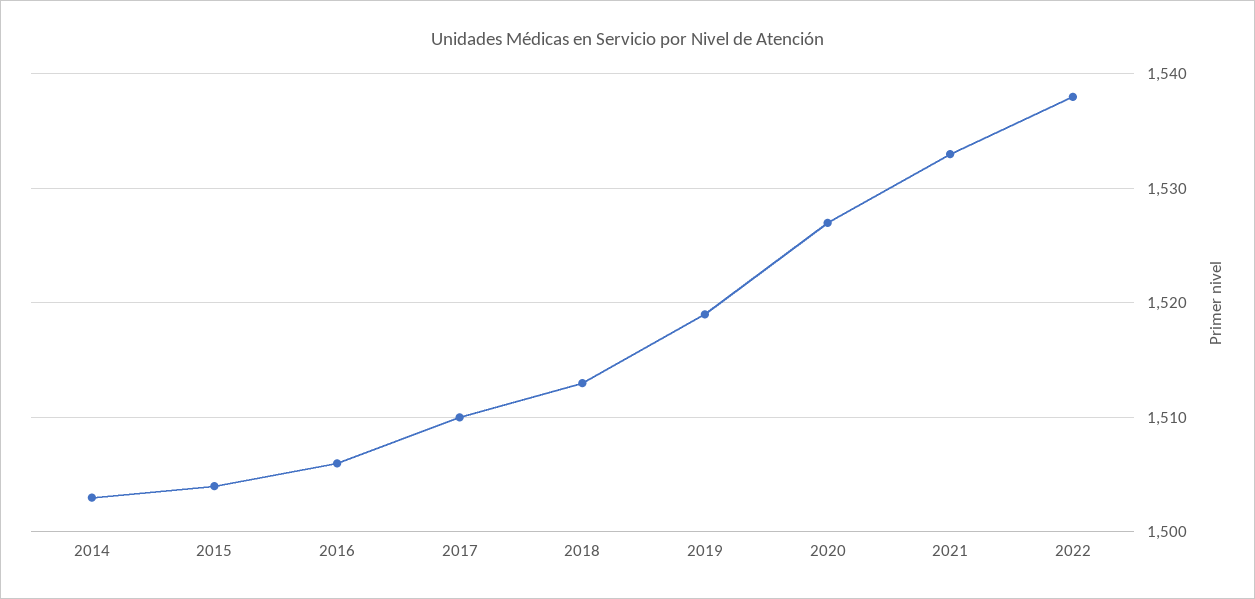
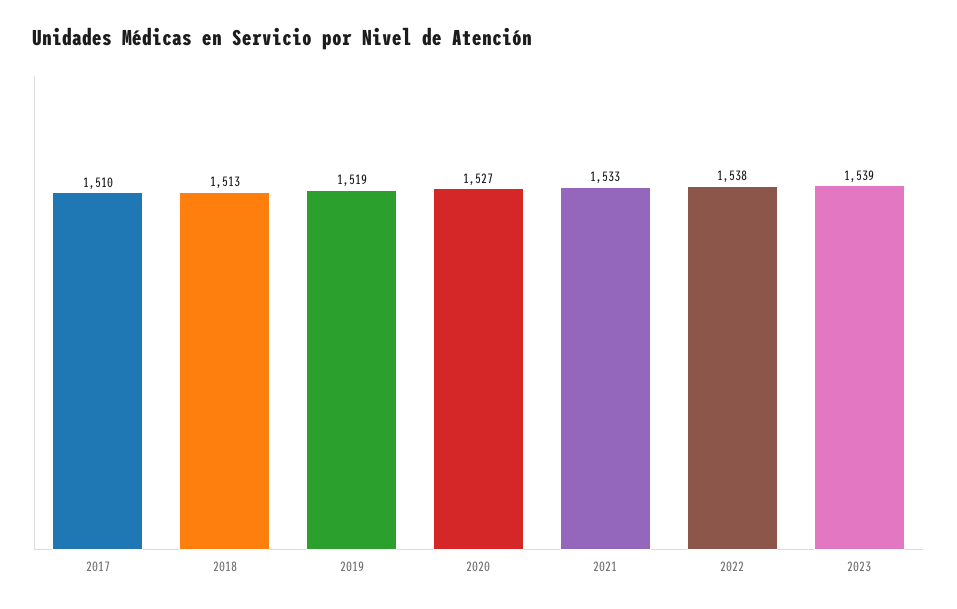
2014: 1503 -> none
2015: 1504 -> none
2016: 1506 -> none
2023: none -> 1539

